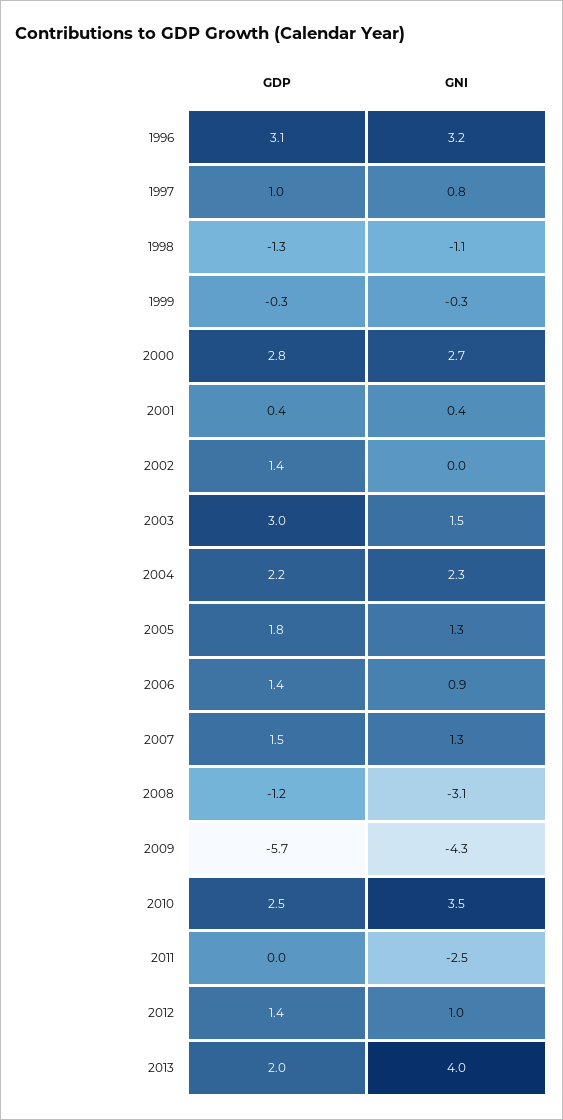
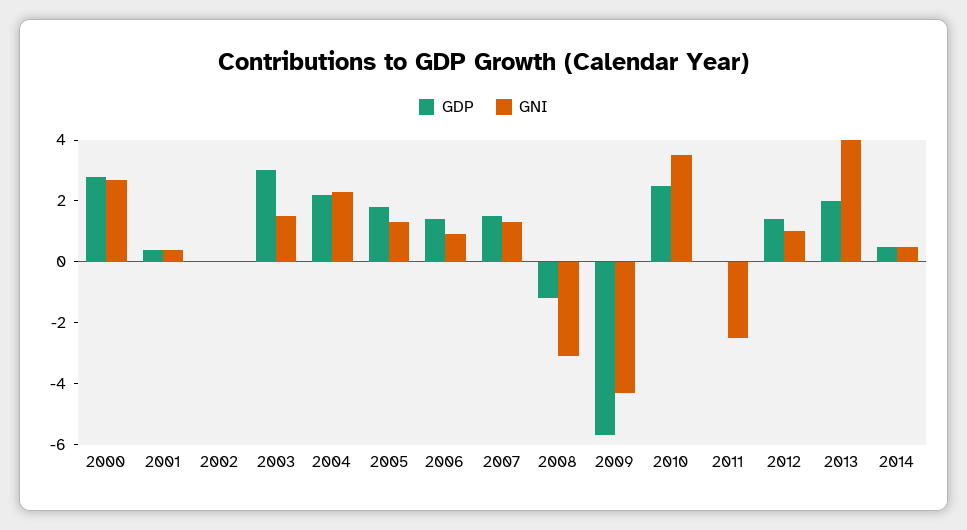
GDP, 1996: 3.1 -> none
GNI, 1996: 3.2 -> none
GDP, 1997: 1 -> none
GNI, 1997: 0.8 -> none
GDP, 1998: -1.3 -> none
GNI, 1998: -1.1 -> none
GDP, 1999: -0.3 -> none
GNI, 1999: -0.3 -> none
GDP, 2002: 1.4 -> 0
GDP, 2014: none -> 0.5
GNI, 2014: none -> 0.5

